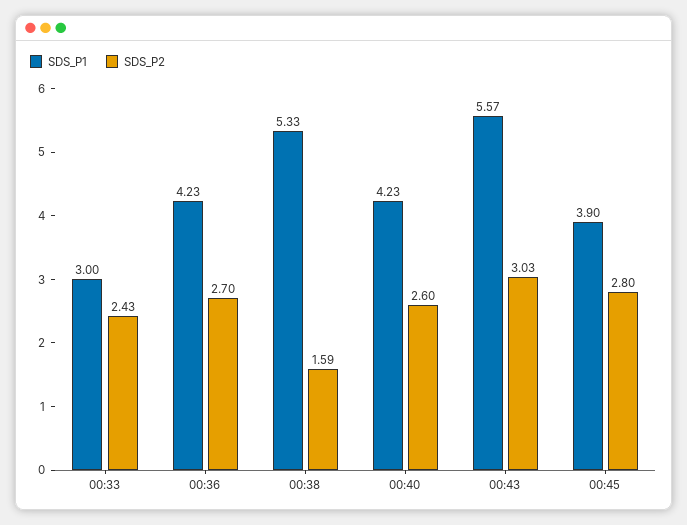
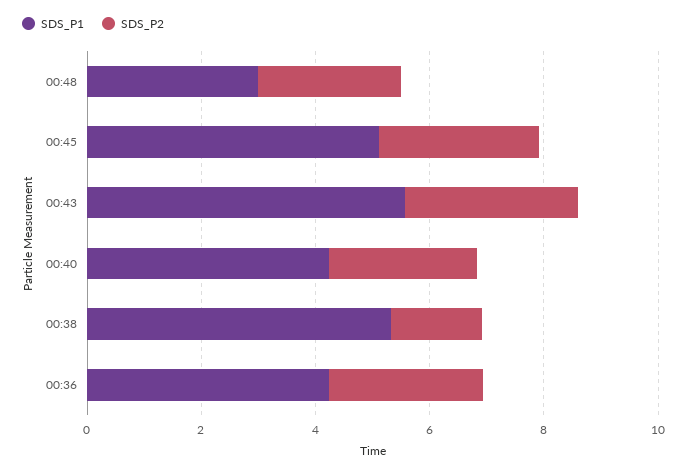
SDS_P1, 00:33: 3 -> none
SDS_P2, 00:33: 2.43 -> none
SDS_P1, 00:45: 3.9 -> 5
SDS_P1, 00:48: none -> 3
SDS_P2, 00:48: none -> 2.5

